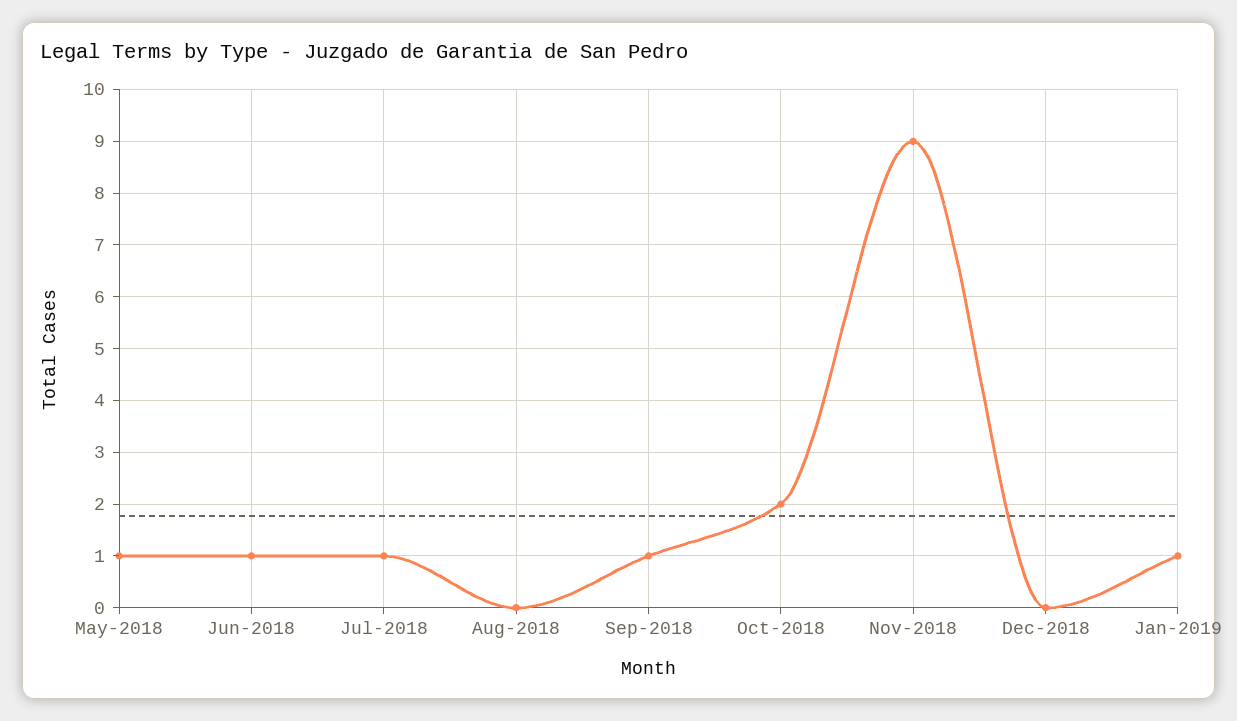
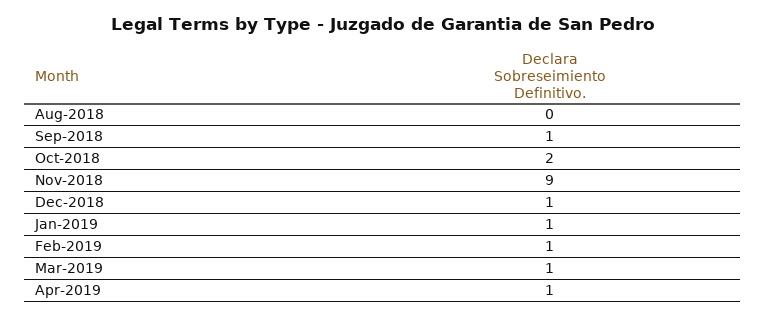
May-2018: 1 -> none
Jun-2018: 1 -> none
Jul-2018: 1 -> none
Dec-2018: 0 -> 1
Feb-2019: none -> 1
Mar-2019: none -> 1
Apr-2019: none -> 1

